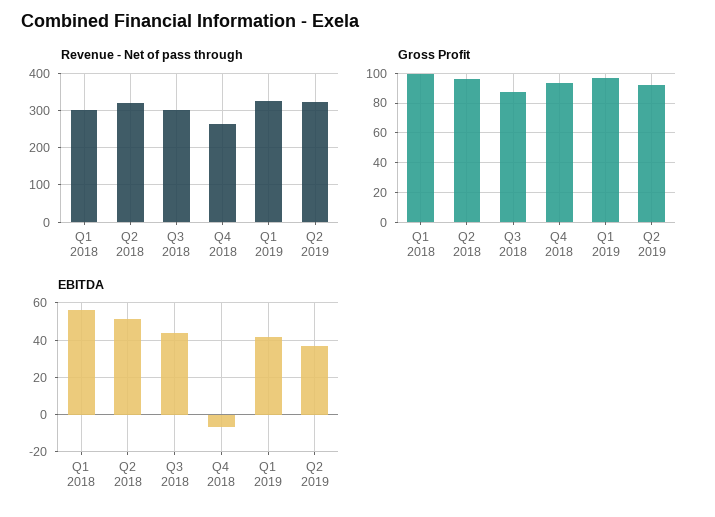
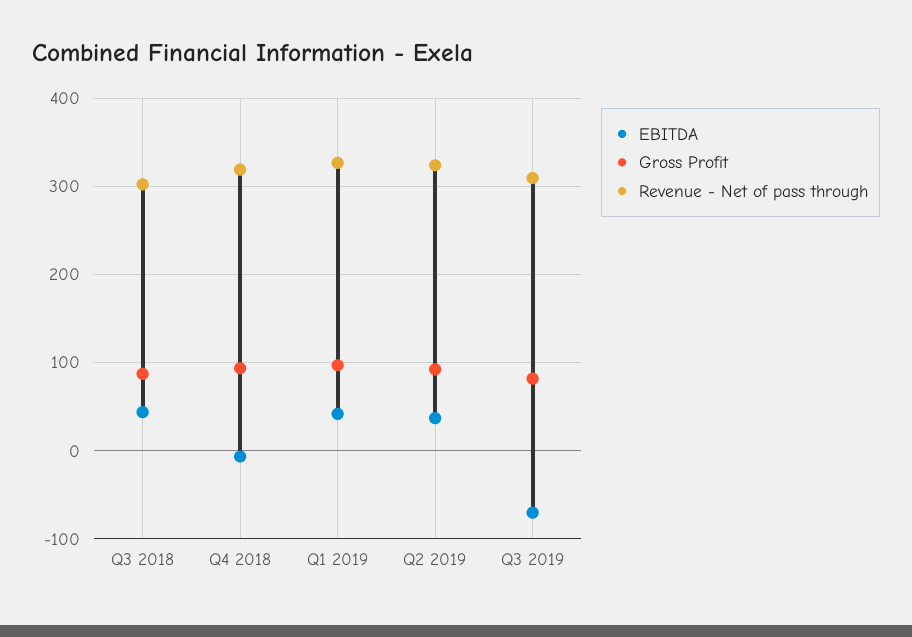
Revenue - Net of pass through, Q1 2018: 300 -> none
Revenue - Net of pass through, Q2 2018: 320 -> none
Revenue - Net of pass through, Q4 2018: 260 -> 320
Gross Profit, Q1 2018: 100 -> none
Gross Profit, Q2 2018: 95 -> none
EBITDA, Q1 2018: 55 -> none
EBITDA, Q2 2018: 50 -> none
EBITDA, Q3 2019: none -> -70
Gross Profit, Q3 2019: none -> 80
Revenue - Net of pass through, Q3 2019: none -> 310

